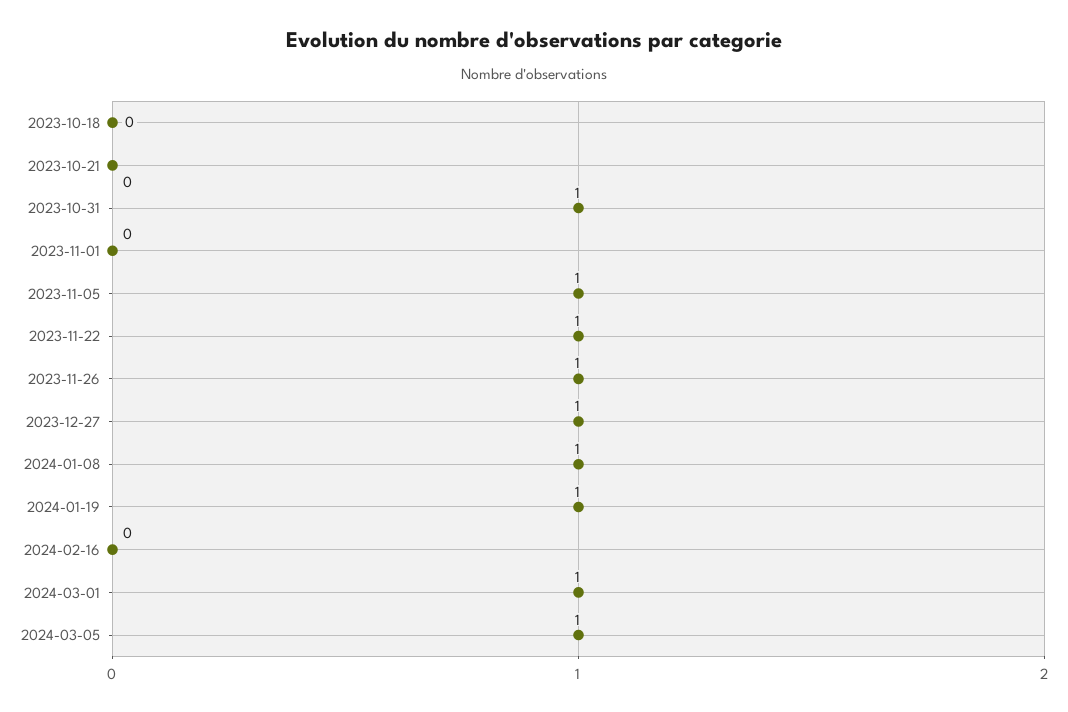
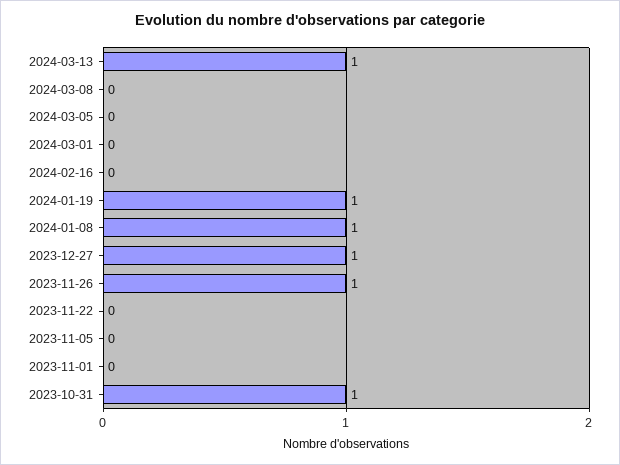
2023-10-18: 0 -> none
2023-10-21: 0 -> none
2023-11-05: 1 -> 0
2023-11-22: 1 -> 0
2024-03-01: 1 -> 0
2024-03-05: 1 -> 0
2024-03-13: none -> 1
2024-03-08: none -> 0

